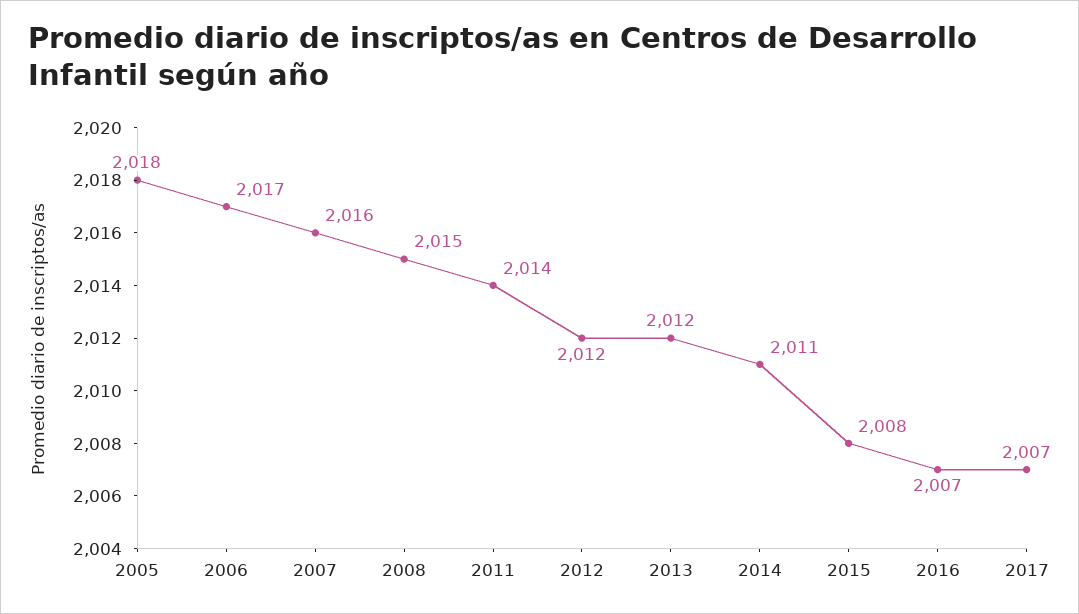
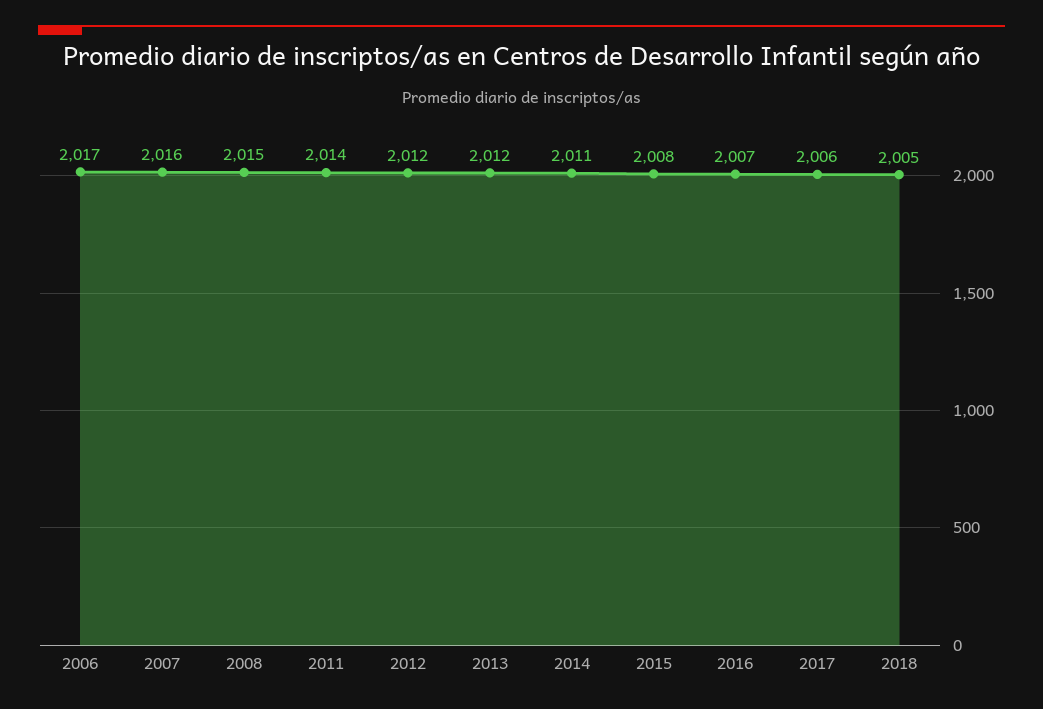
2005: 2018 -> none
2017: 2007 -> 2006
2018: none -> 2005

